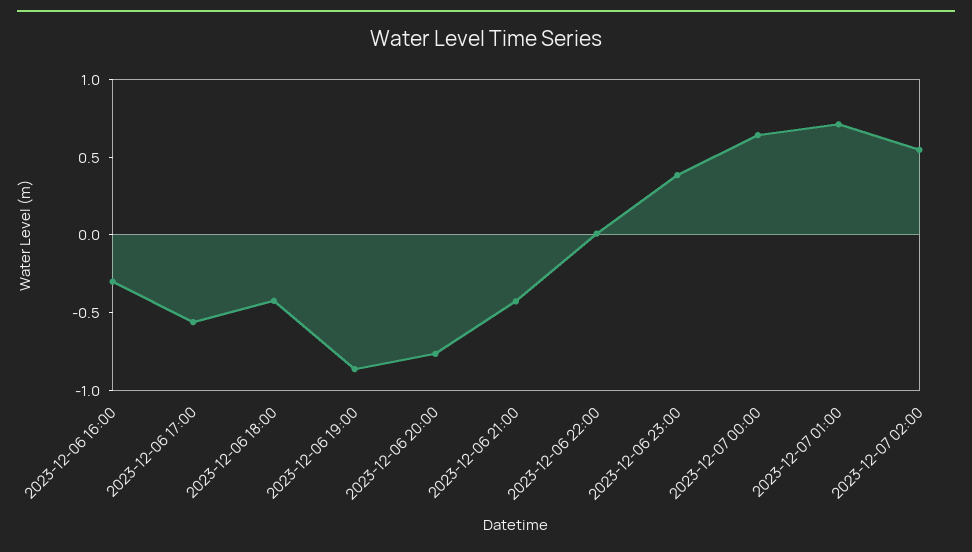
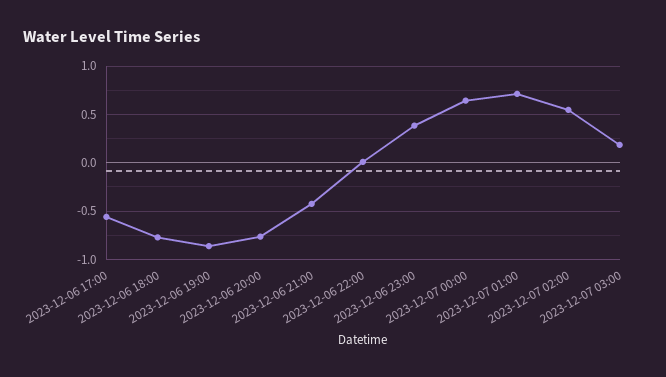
2023-12-06 16:00: -0.3 -> none
2023-12-06 18:00: -0.4 -> -0.8
2023-12-07 03:00: none -> 0.2

